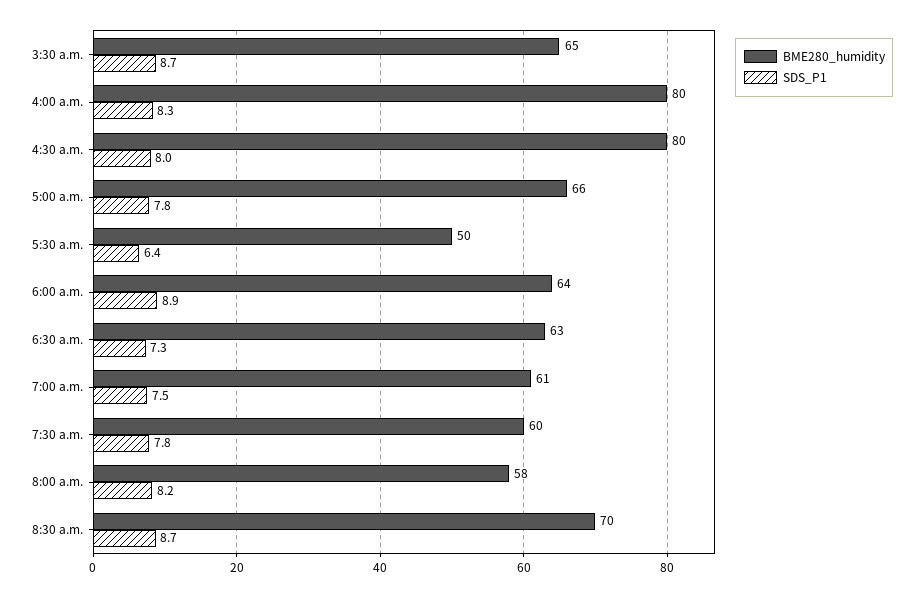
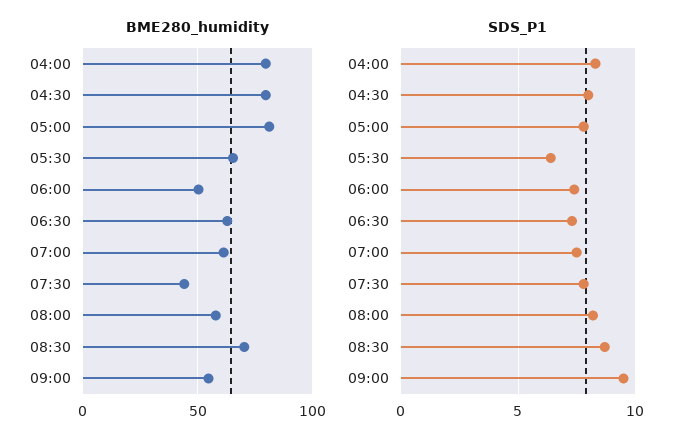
BME280_humidity, 3:30 a.m.: 65 -> none
SDS_P1, 3:30 a.m.: 8.7 -> none
BME280_humidity, 5:00 a.m.: 66 -> 80
BME280_humidity, 5:30 a.m.: 50 -> 65
BME280_humidity, 6:00 a.m.: 64 -> 50
SDS_P1, 6:00 a.m.: 8.9 -> 7.5
BME280_humidity, 7:30 a.m.: 60 -> 45
BME280_humidity, 09:00: none -> 55
SDS_P1, 09:00: none -> 9.5

